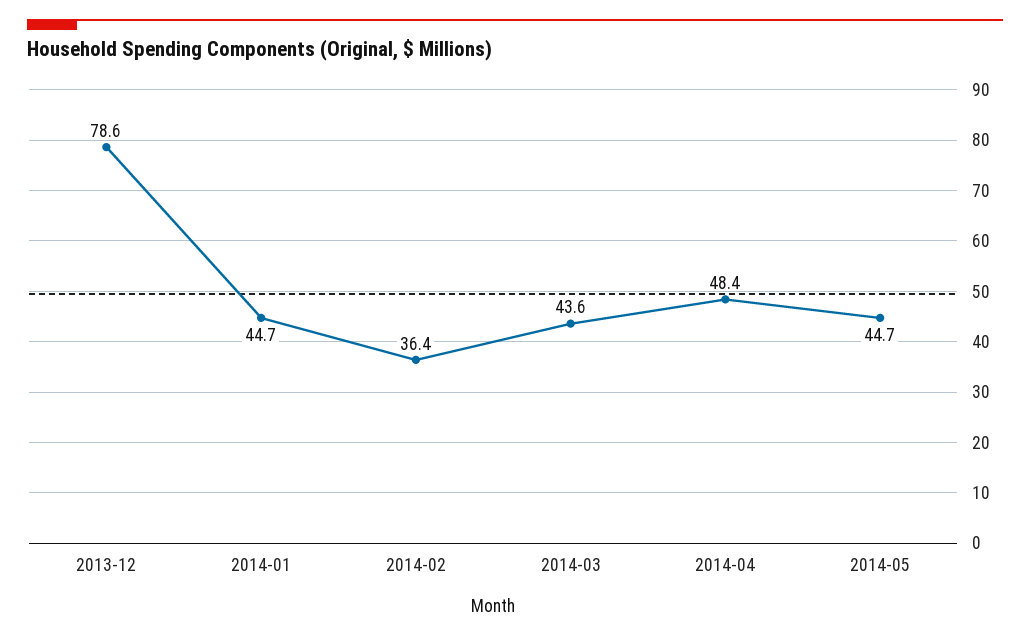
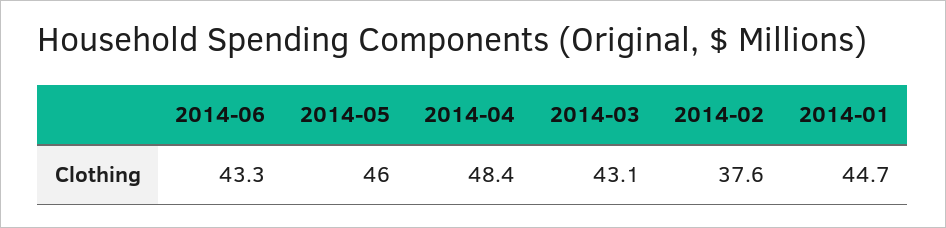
2013-12: 78.6 -> none
2014-02: 36.4 -> 37.6
2014-03: 43.6 -> 43.1
2014-05: 44.7 -> 46
2014-06: none -> 43.3

